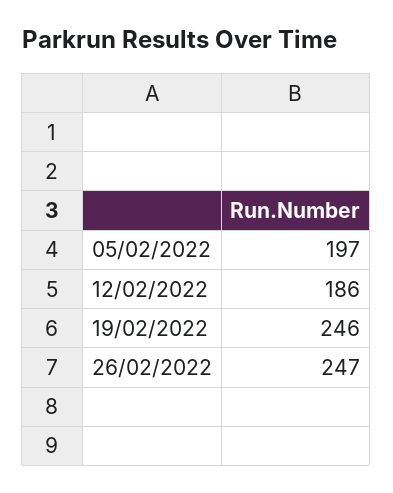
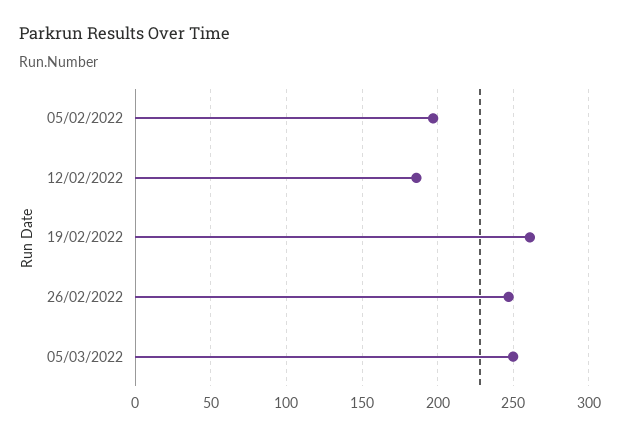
19/02/2022: 246 -> 260
05/03/2022: none -> 250

